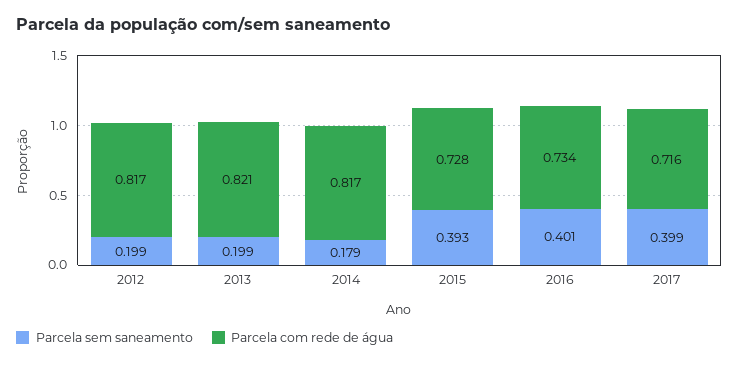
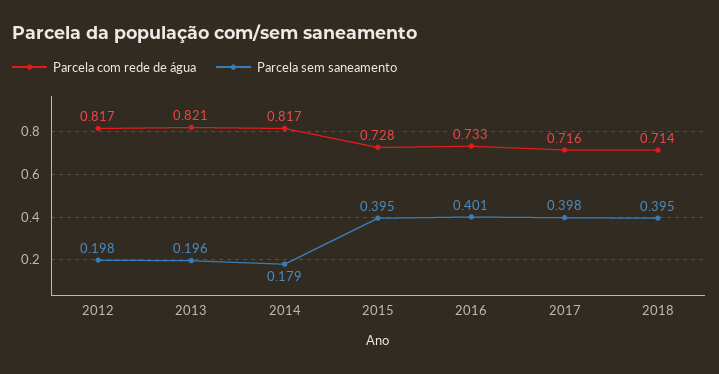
Parcela sem saneamento, 2012: 0.199 -> 0.198
Parcela sem saneamento, 2013: 0.199 -> 0.196
Parcela sem saneamento, 2015: 0.393 -> 0.395
Parcela com rede de água, 2016: 0.734 -> 0.733
Parcela sem saneamento, 2017: 0.399 -> 0.398
Parcela com rede de água, 2018: none -> 0.714
Parcela sem saneamento, 2018: none -> 0.395

